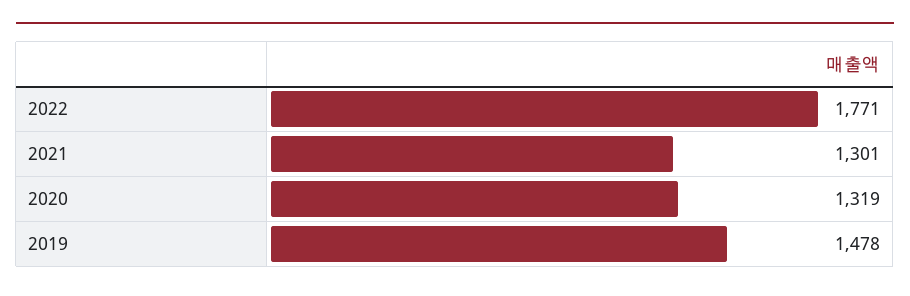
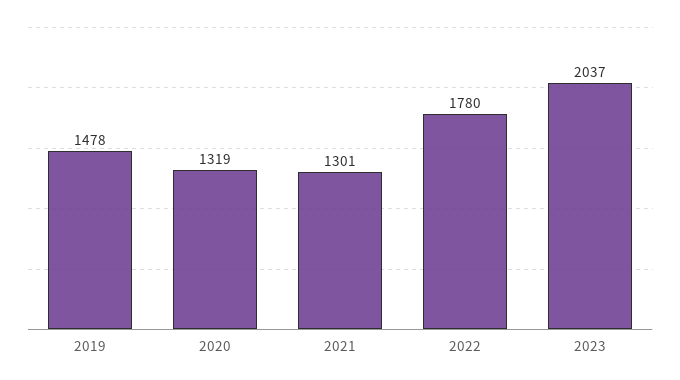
2022: 1771 -> 1780
2023: none -> 2037

